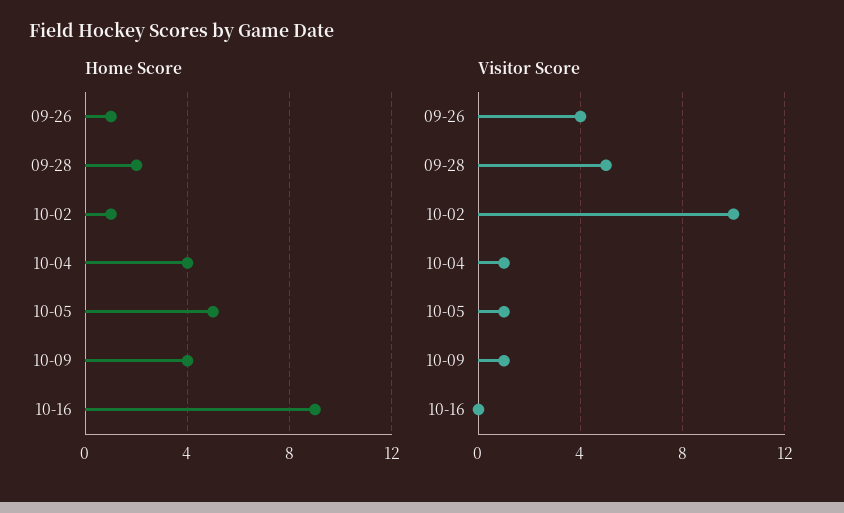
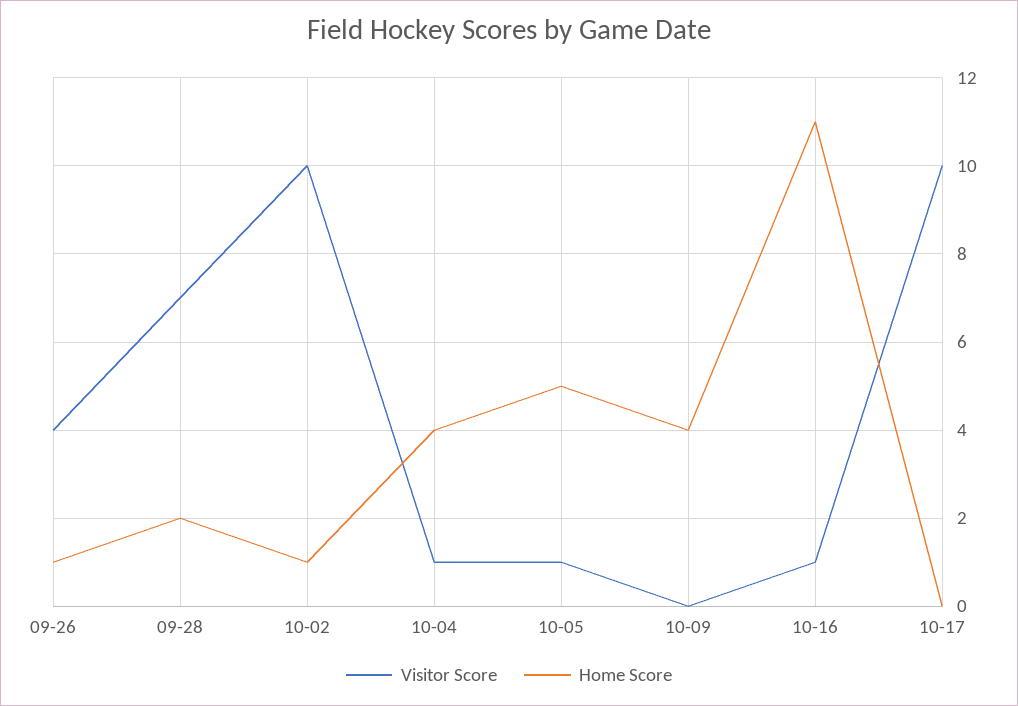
Home Score, 10-16: 9 -> 11
Visitor Score, 09-28: 5 -> 7
Visitor Score, 10-09: 1 -> 0
Visitor Score, 10-16: 0 -> 1
Visitor Score, 10-17: none -> 10
Home Score, 10-17: none -> 0

